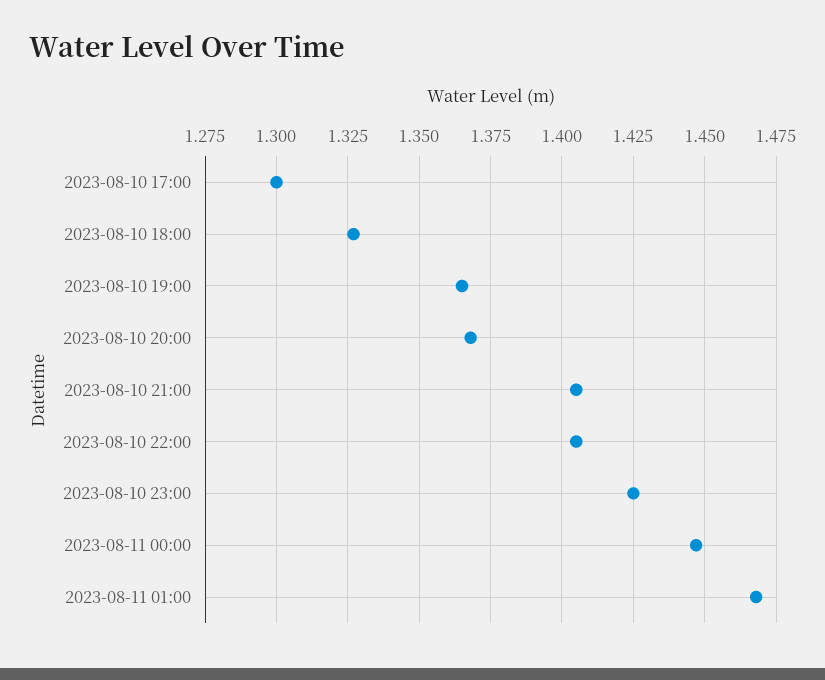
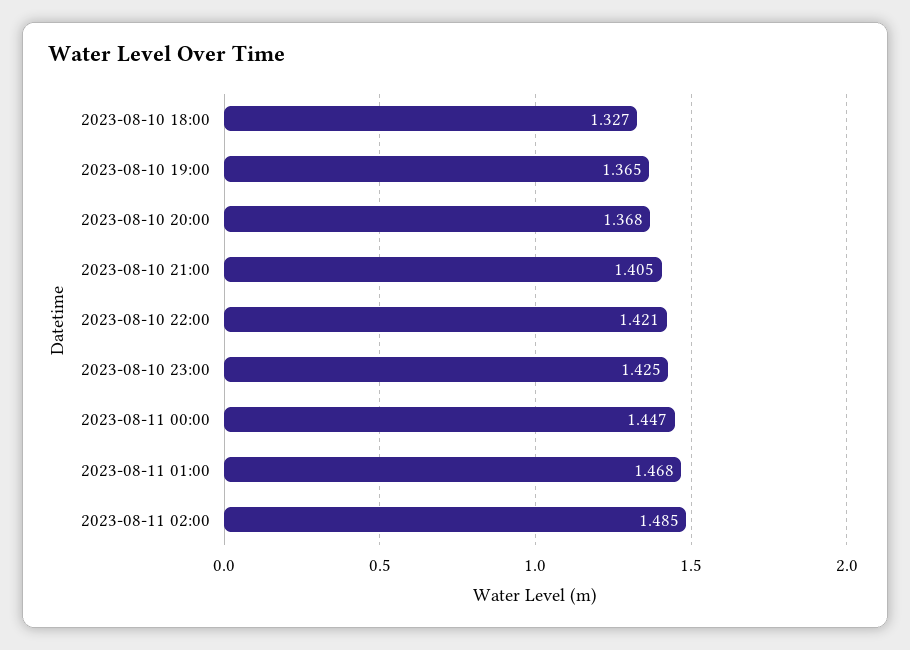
2023-08-10 17:00: 1.3 -> none
2023-08-10 22:00: 1.405 -> 1.421
2023-08-11 02:00: none -> 1.485

